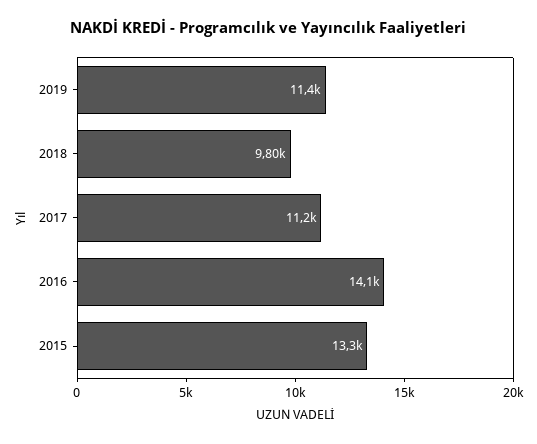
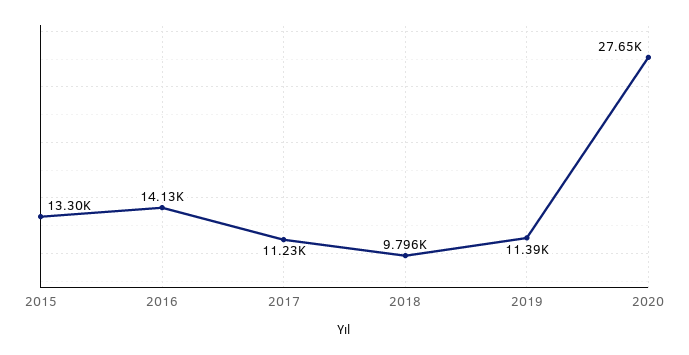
2020: none -> 27650

